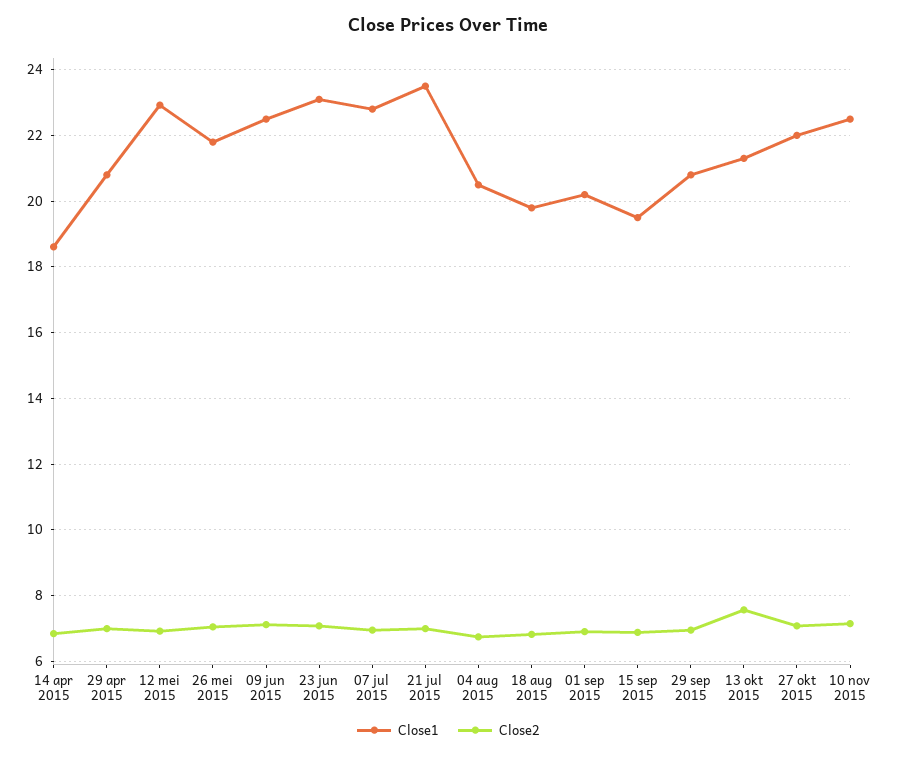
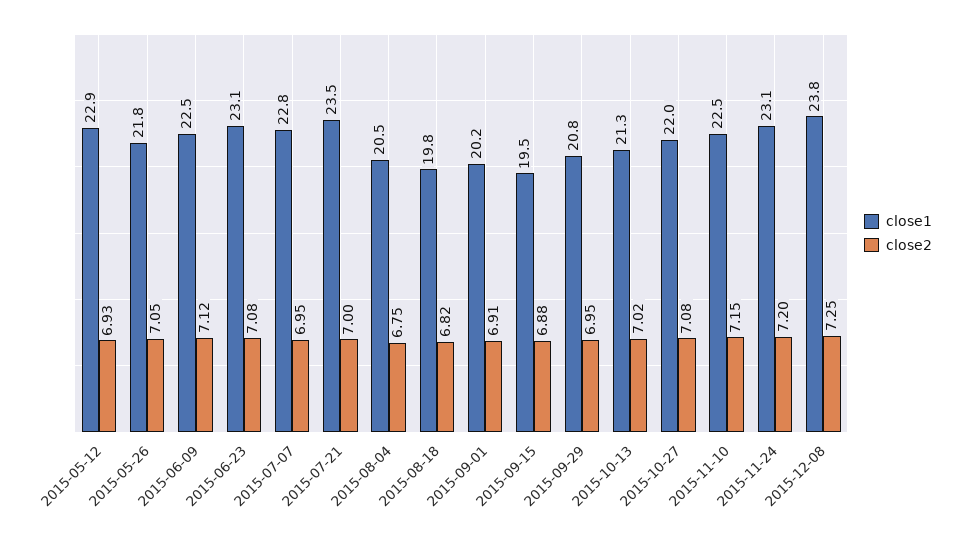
Close1, 14 apr 2015: 18.6 -> none
Close2, 14 apr 2015: 6.8 -> none
Close1, 29 apr 2015: 20.8 -> none
Close2, 29 apr 2015: 7 -> none
Close2, 13 okt 2015: 7.6 -> 7.02
Close1, 2015-11-24: none -> 23.1
Close2, 2015-11-24: none -> 7.2
Close1, 2015-12-08: none -> 23.8
Close2, 2015-12-08: none -> 7.25

